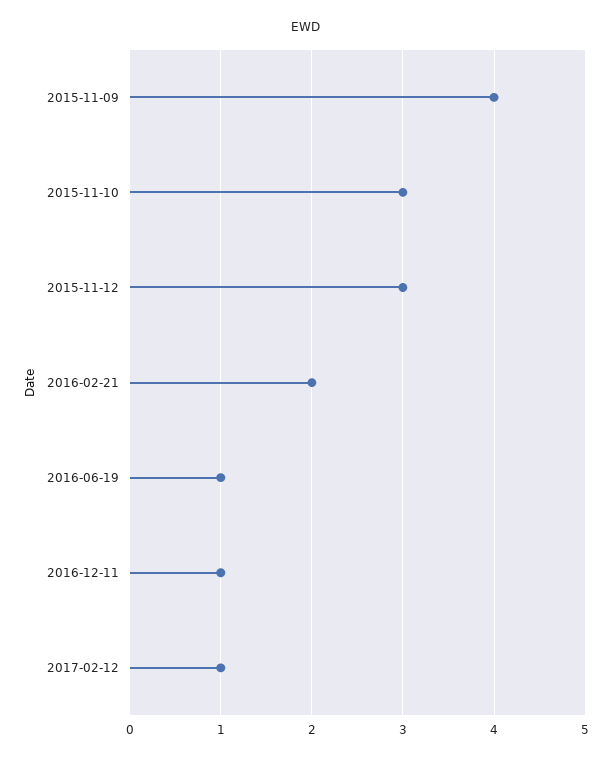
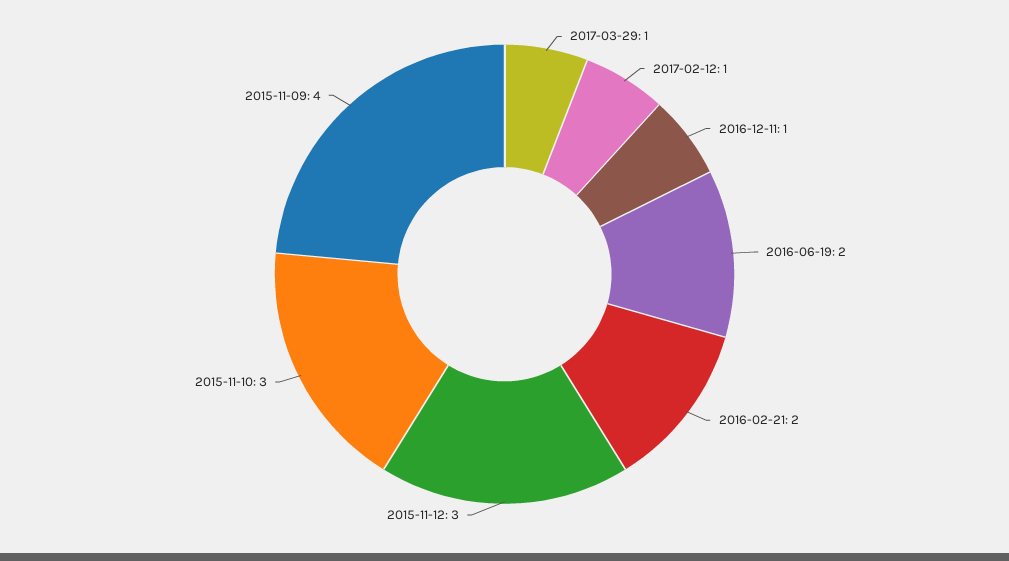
2016-06-19: 1 -> 2
2017-03-29: none -> 1

